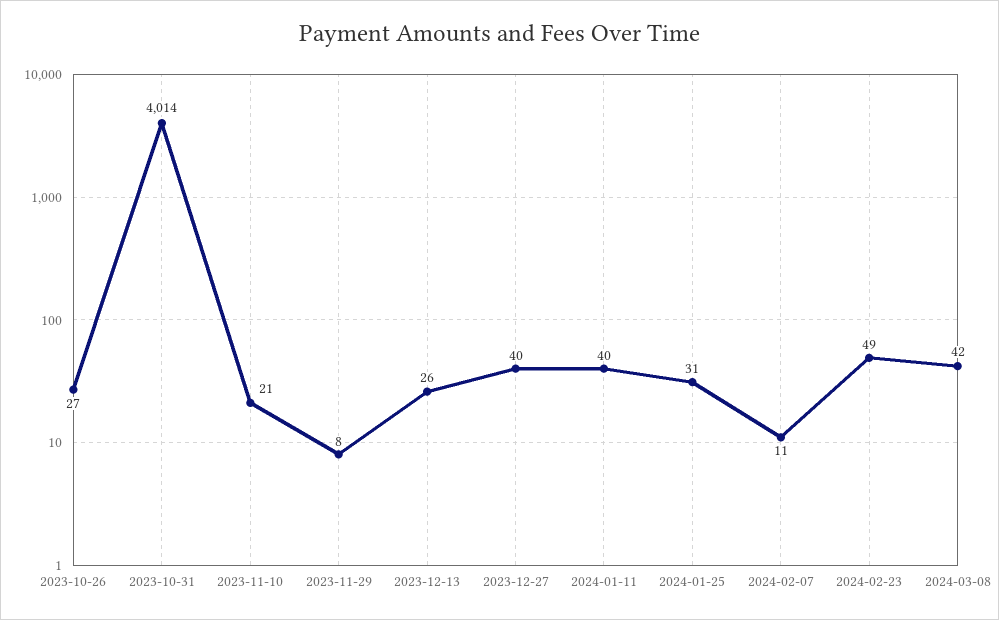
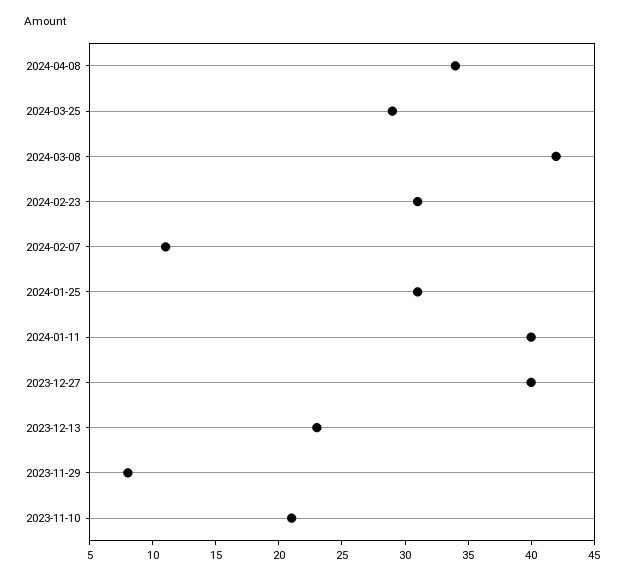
2023-10-26: 27 -> none
2023-10-31: 4014 -> none
2023-12-13: 26 -> 23
2024-02-23: 49 -> 31
2024-04-08: none -> 34
2024-03-25: none -> 29

